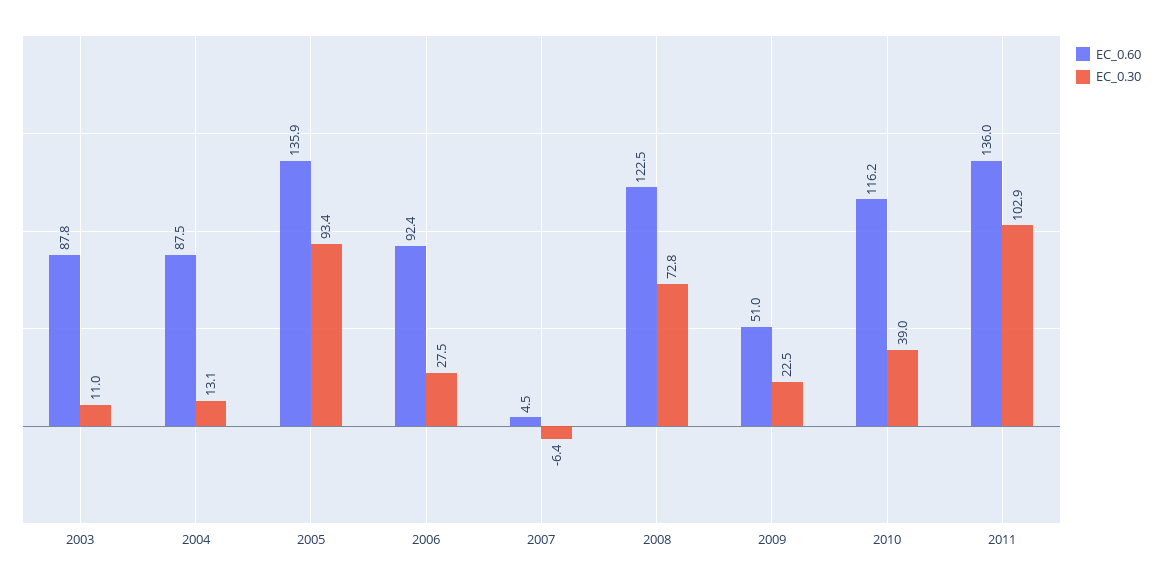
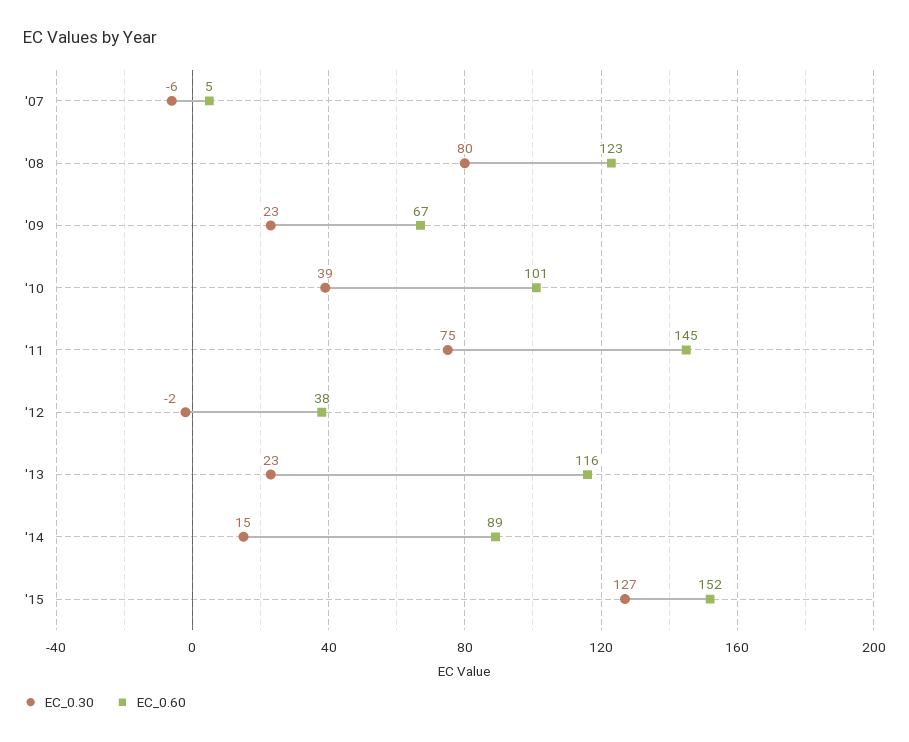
EC_0.60, 2003: 87.8 -> none
EC_0.30, 2003: 11 -> none
EC_0.60, 2004: 87.5 -> none
EC_0.30, 2004: 13.1 -> none
EC_0.60, 2005: 135.9 -> none
EC_0.30, 2005: 93.4 -> none
EC_0.60, 2006: 92.4 -> none
EC_0.30, 2006: 27.5 -> none
EC_0.30, 2008: 72.8 -> 80
EC_0.60, 2009: 51 -> 67
EC_0.60, 2010: 116.2 -> 101
EC_0.60, 2011: 136 -> 145
EC_0.30, 2011: 102.9 -> 75
EC_0.30, '12: none -> -2
EC_0.60, '12: none -> 38
EC_0.30, '13: none -> 23
EC_0.60, '13: none -> 116
EC_0.30, '14: none -> 15
EC_0.60, '14: none -> 89
EC_0.30, '15: none -> 127
EC_0.60, '15: none -> 152

